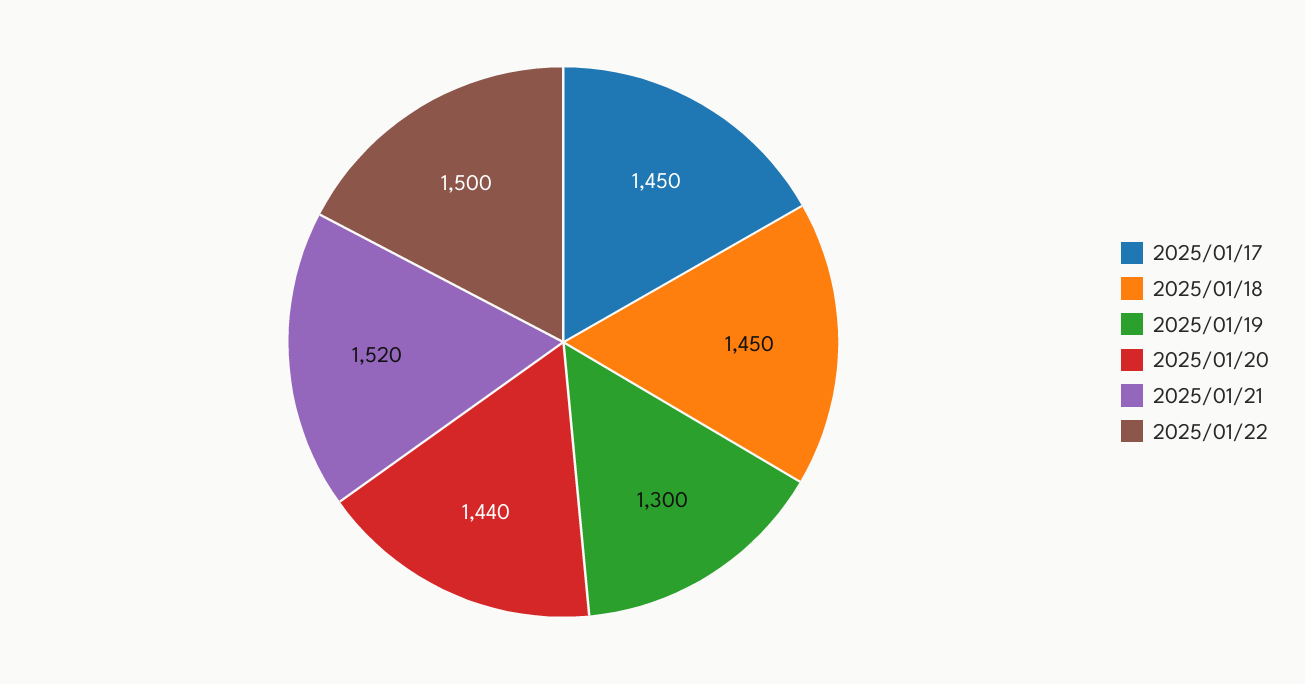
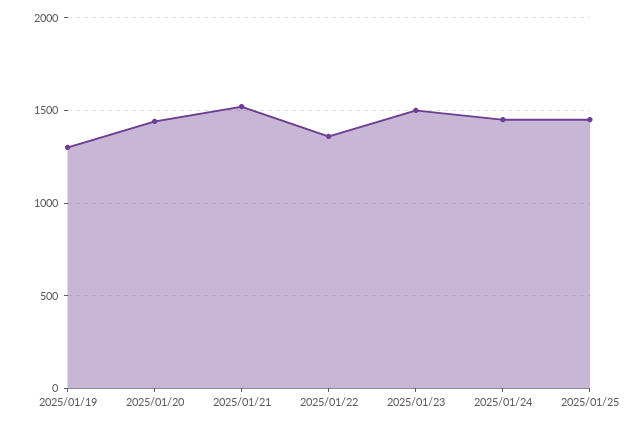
2025/01/17: 1450 -> none
2025/01/18: 1450 -> none
2025/01/22: 1500 -> 1350
2025/01/23: none -> 1500
2025/01/24: none -> 1450
2025/01/25: none -> 1450

